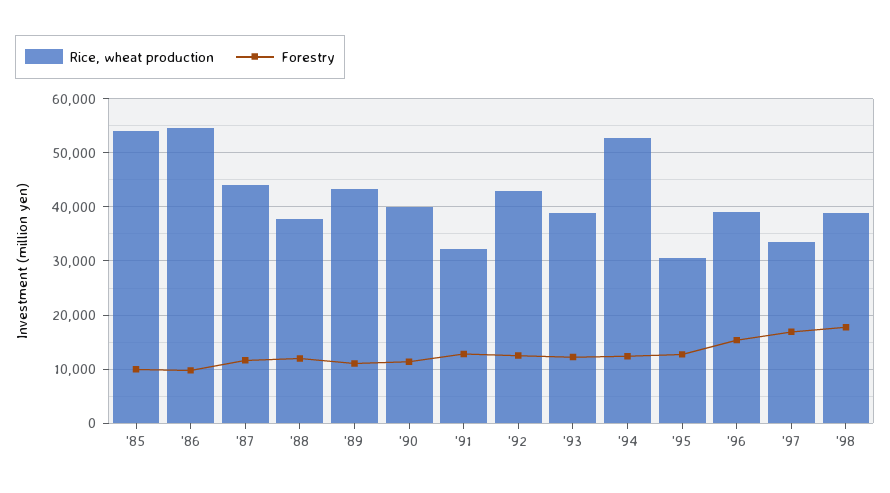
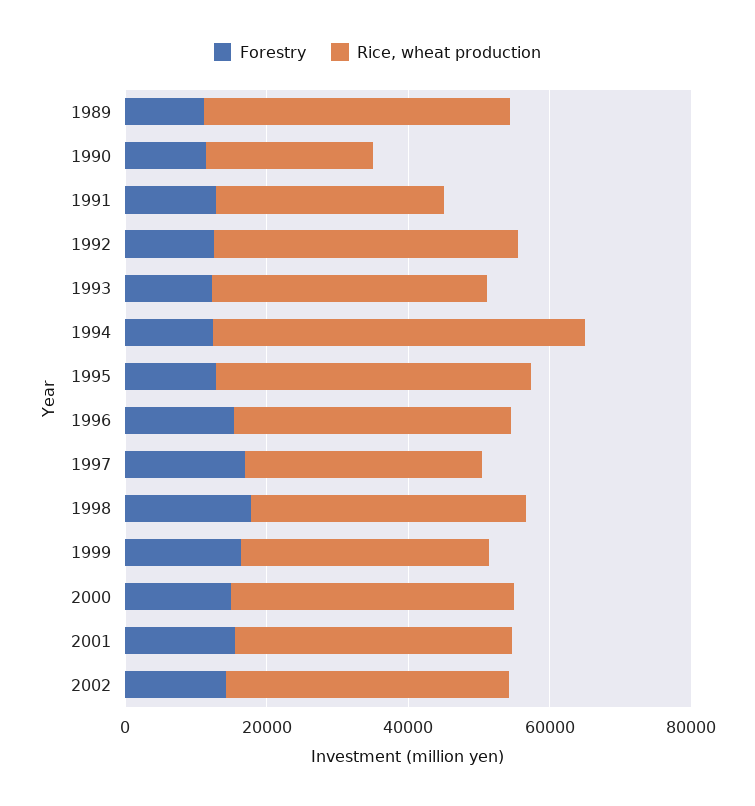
Rice, wheat production, '85: 54000 -> none
Forestry, '85: 10000 -> none
Rice, wheat production, '86: 54000 -> none
Forestry, '86: 10000 -> none
Rice, wheat production, '87: 44000 -> none
Forestry, '87: 12000 -> none
Rice, wheat production, '88: 38000 -> none
Forestry, '88: 12000 -> none
Rice, wheat production, '90: 40000 -> 25000
Rice, wheat production, '95: 30000 -> 45000
Forestry, 1999: none -> 15000
Rice, wheat production, 1999: none -> 35000
Forestry, 2000: none -> 15000
Rice, wheat production, 2000: none -> 40000
Forestry, 2001: none -> 15000
Rice, wheat production, 2001: none -> 40000
Forestry, 2002: none -> 15000
Rice, wheat production, 2002: none -> 40000

